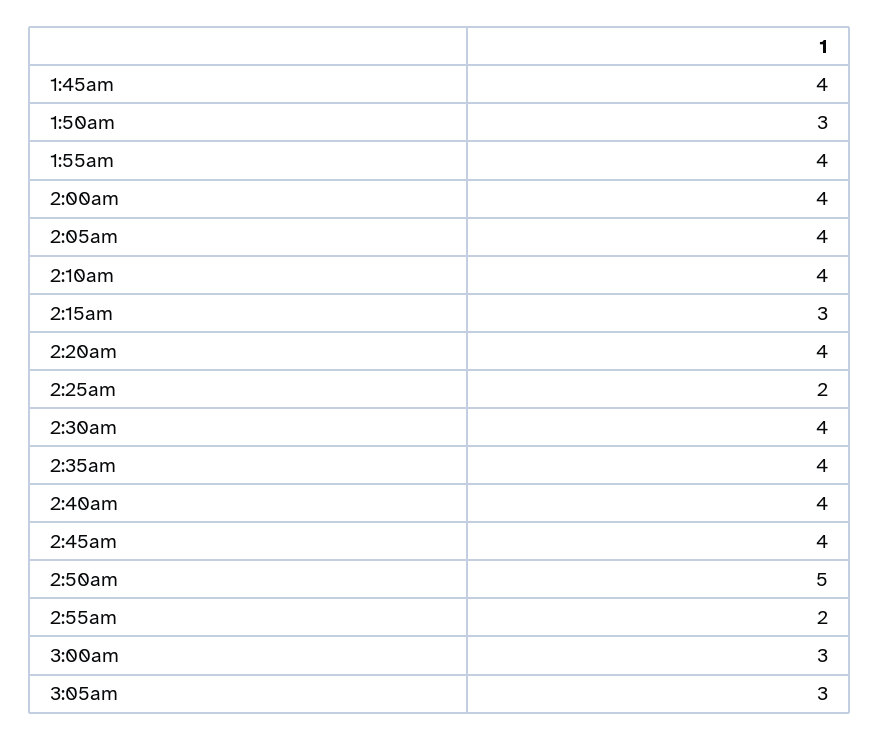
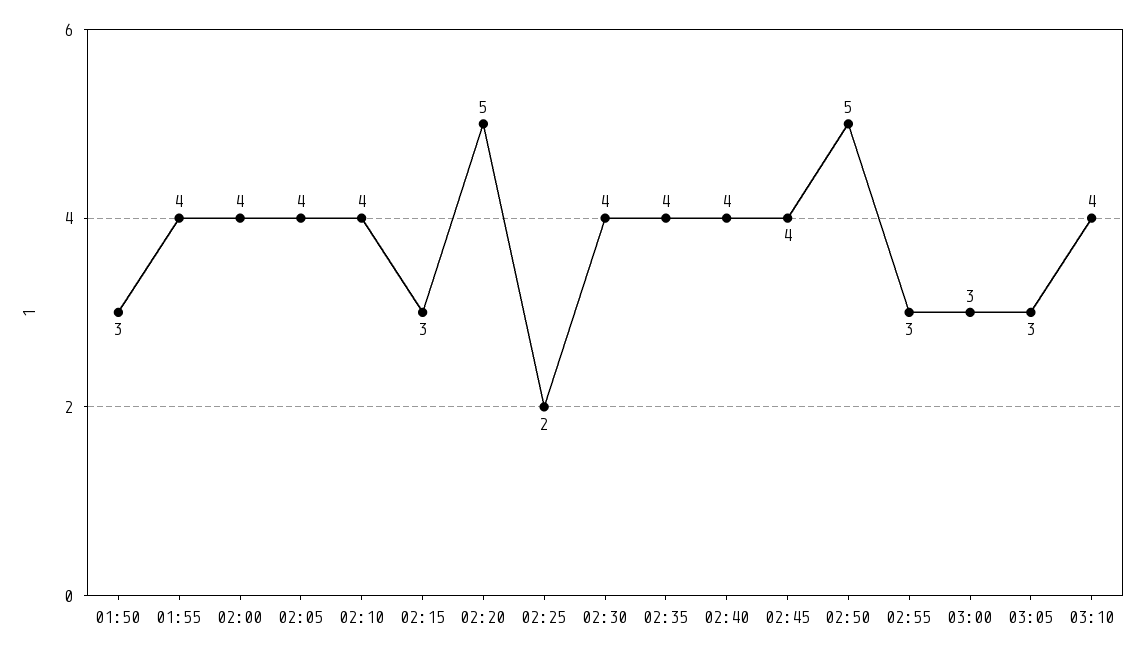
1:45am: 4 -> none
2:20am: 4 -> 5
2:55am: 2 -> 3
03:10: none -> 4

